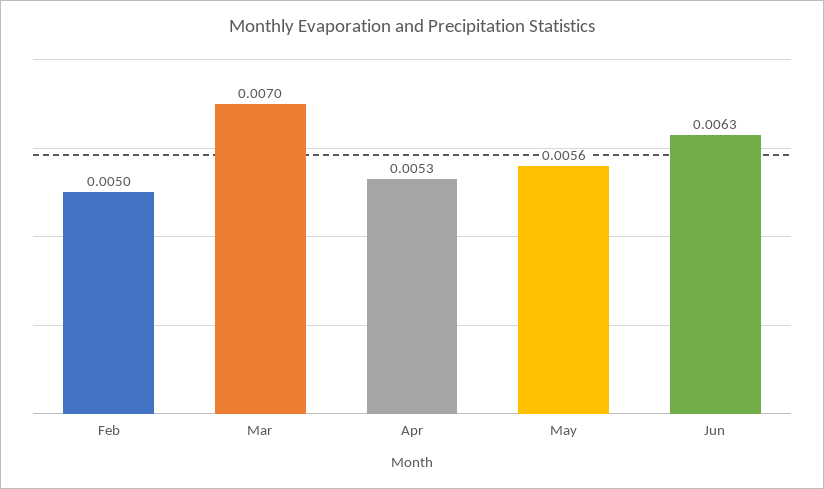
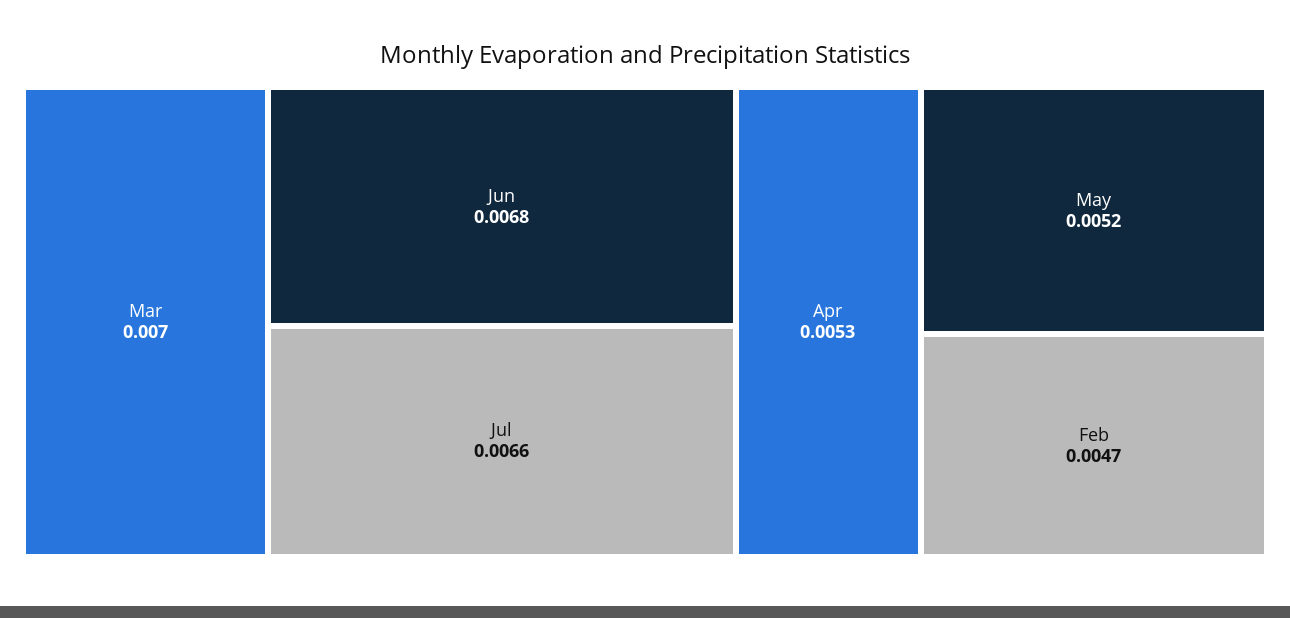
Feb: 0.005 -> 0.0047
May: 0.0056 -> 0.0052
Jun: 0.0063 -> 0.0068
Jul: none -> 0.0066

